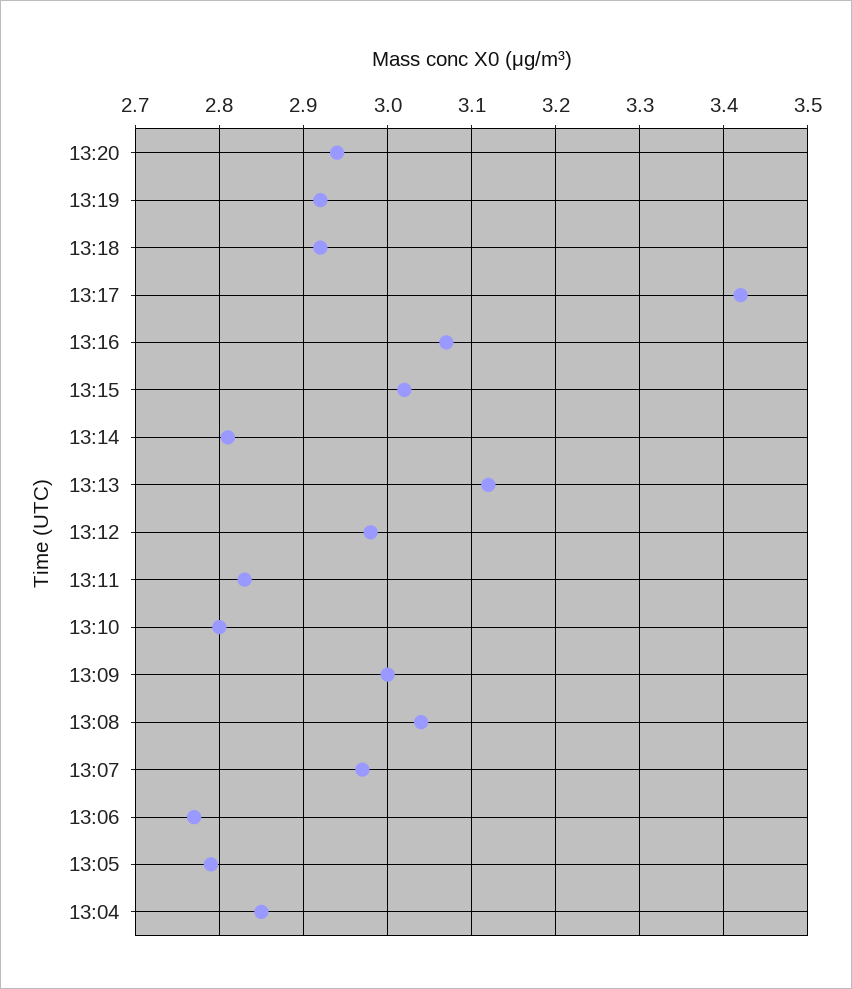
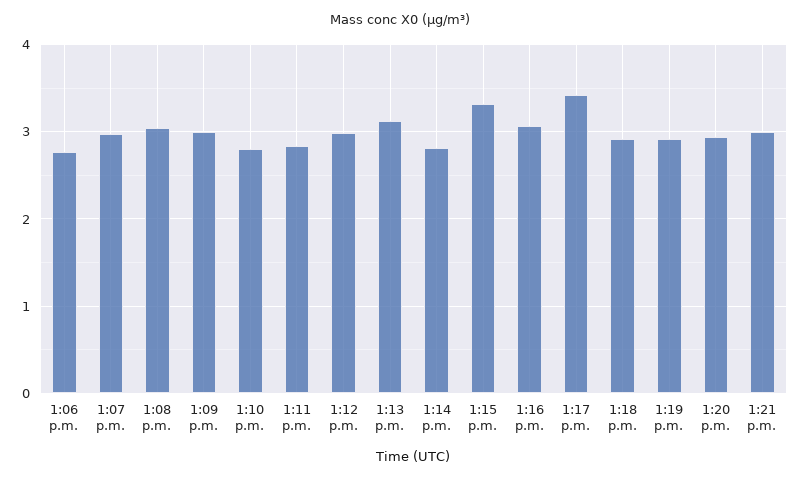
13:15: 3.02 -> 3.3
13:05: 2.79 -> none
13:04: 2.85 -> none
1:21 p.m.: none -> 3

